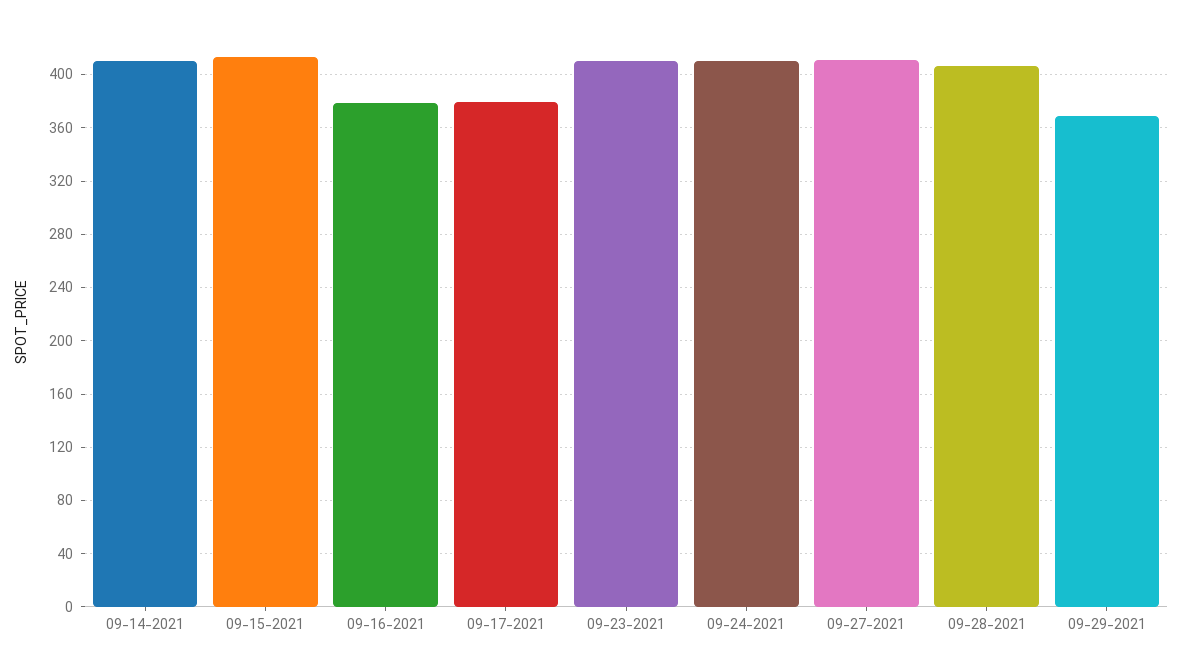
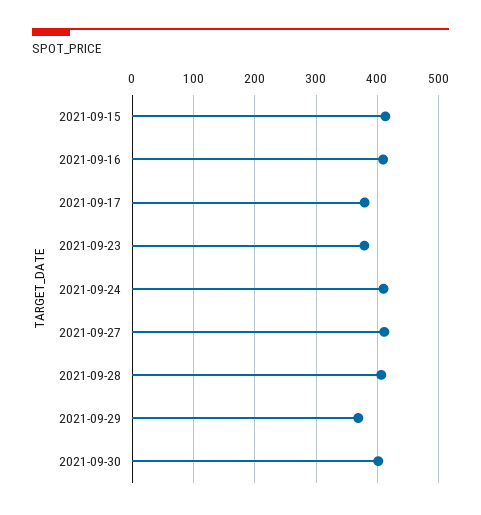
09-14-2021: 410 -> none
09-16-2021: 380 -> 410
09-23-2021: 410 -> 380
2021-09-30: none -> 400

